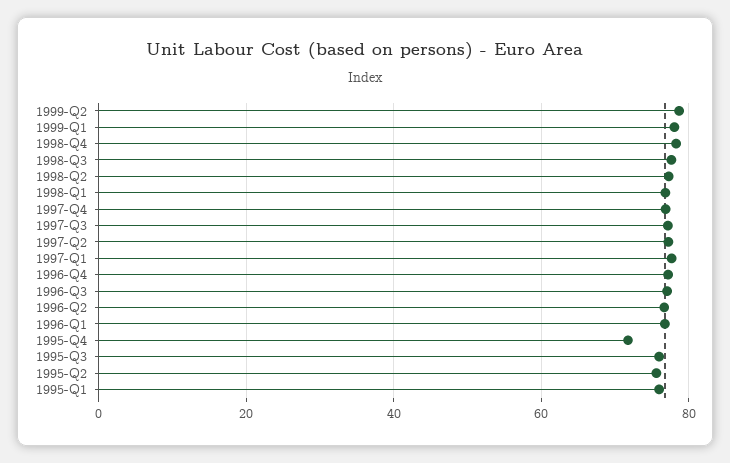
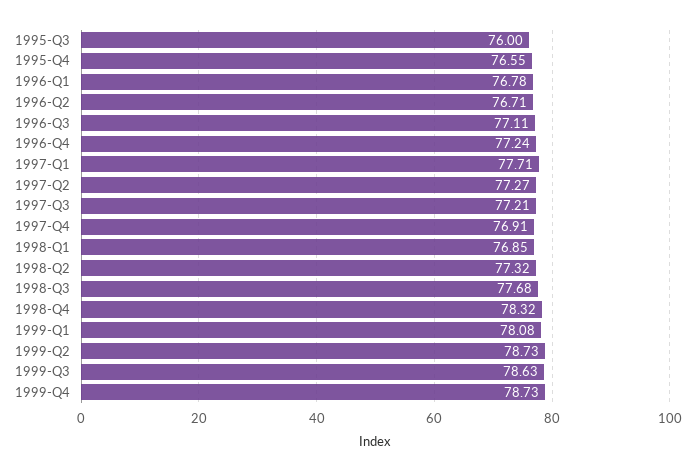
1995-Q4: 72 -> 76.55
1995-Q2: 76 -> none
1995-Q1: 76 -> none
1999-Q3: none -> 78.63
1999-Q4: none -> 78.73

